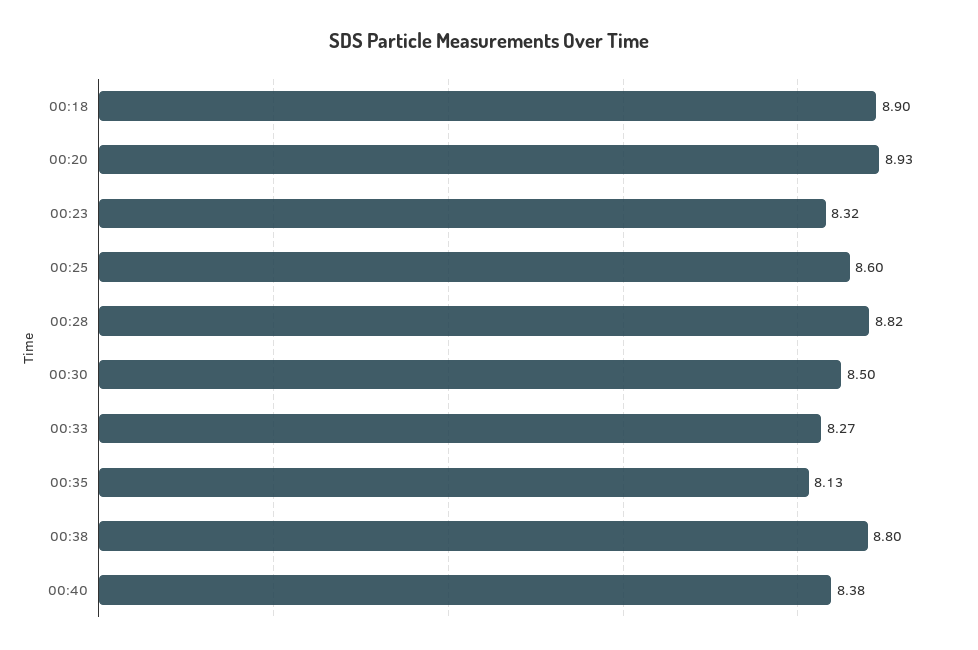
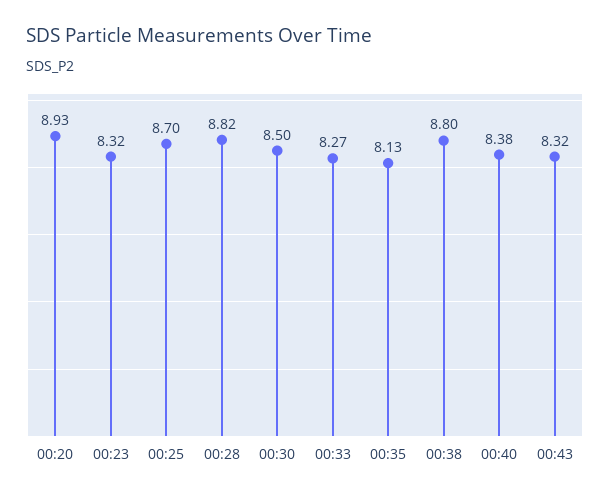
00:18: 8.9 -> none
00:25: 8.6 -> 8.7
00:43: none -> 8.32

